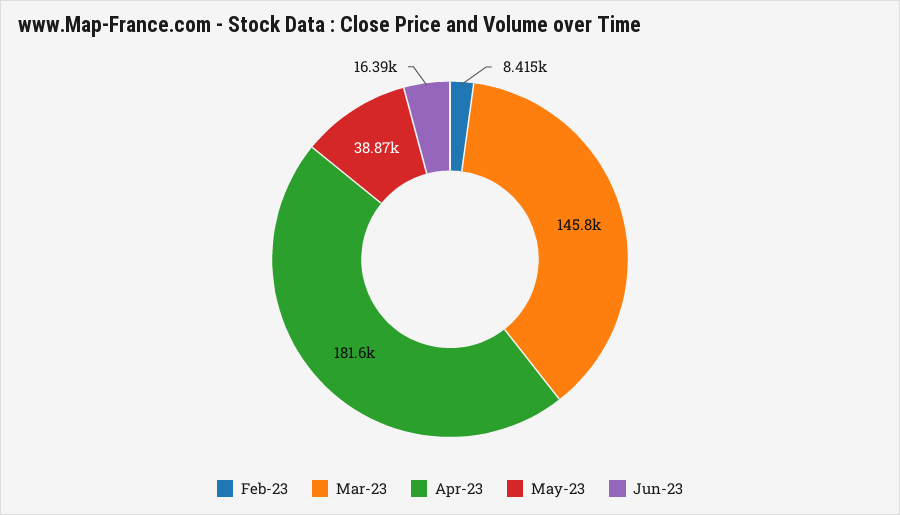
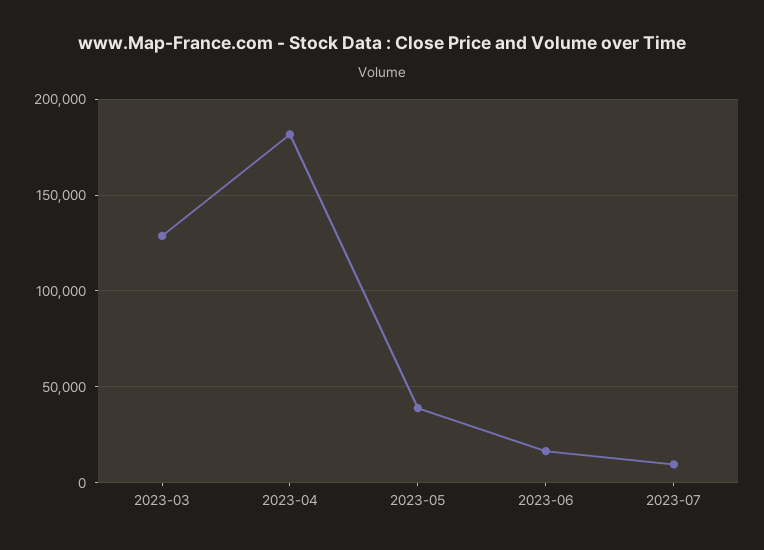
Feb-23: 8415 -> none
Mar-23: 145800 -> 130000
2023-07: none -> 10000

